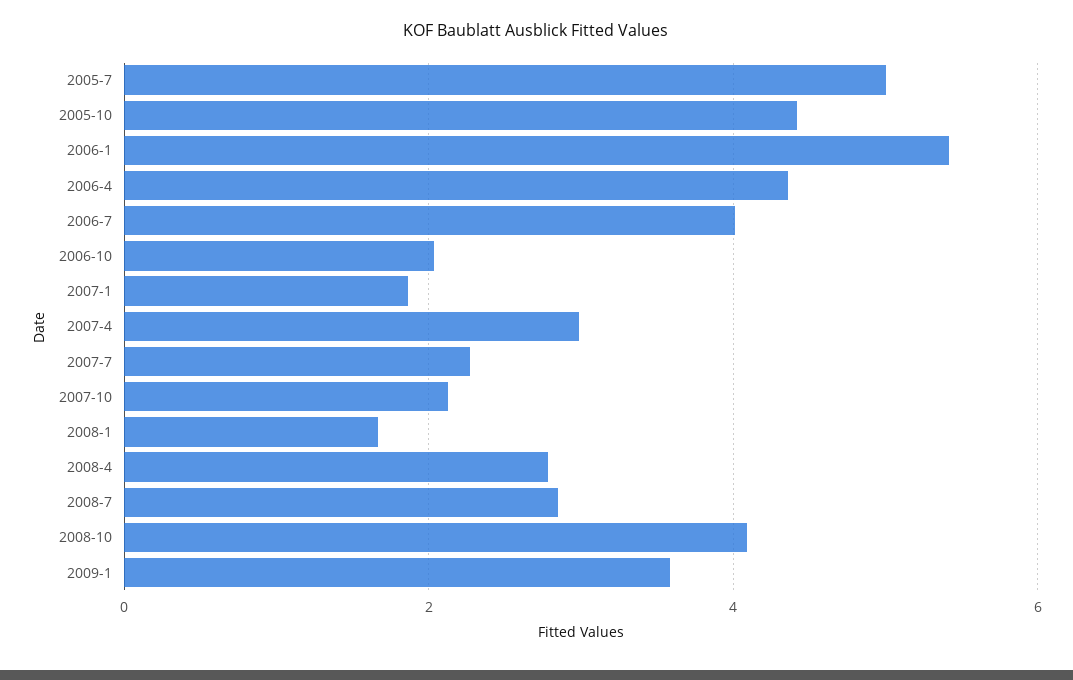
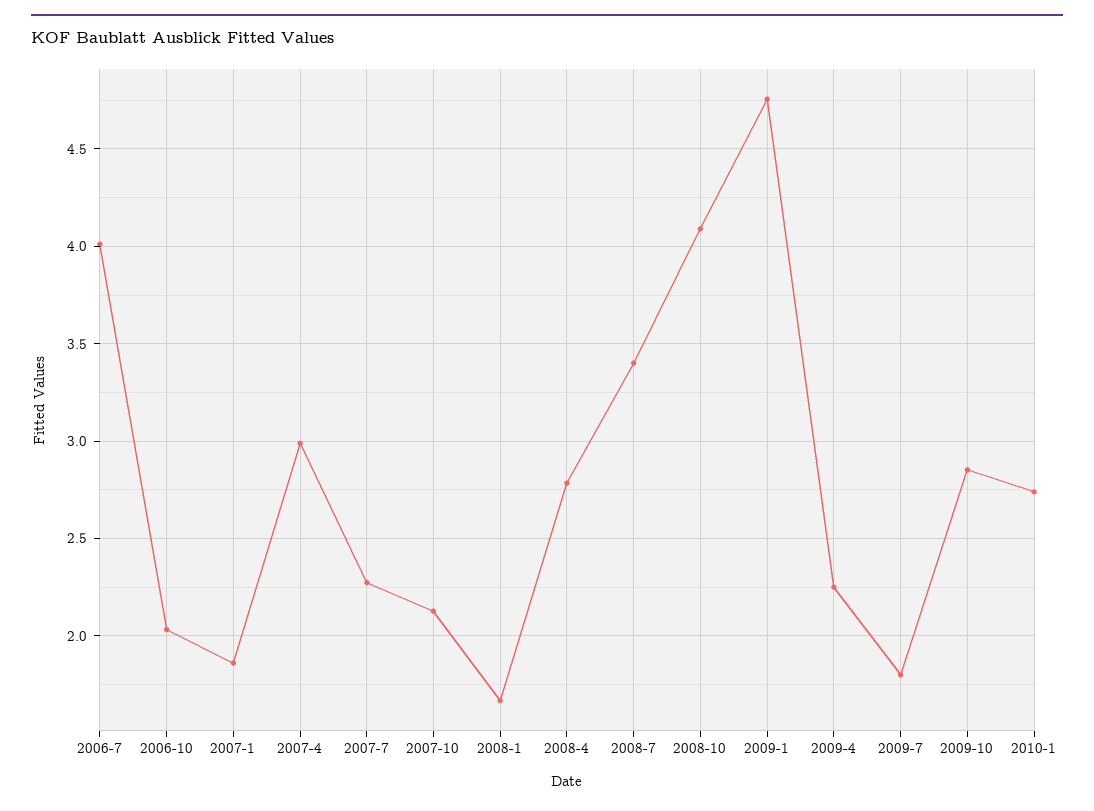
2005-7: 5 -> none
2005-10: 4.4 -> none
2006-1: 5.4 -> none
2006-4: 4.4 -> none
2008-7: 2.8 -> 3.4
2009-1: 3.6 -> 4.75
2009-4: none -> 2.25
2009-7: none -> 1.8
2009-10: none -> 2.85
2010-1: none -> 2.75

